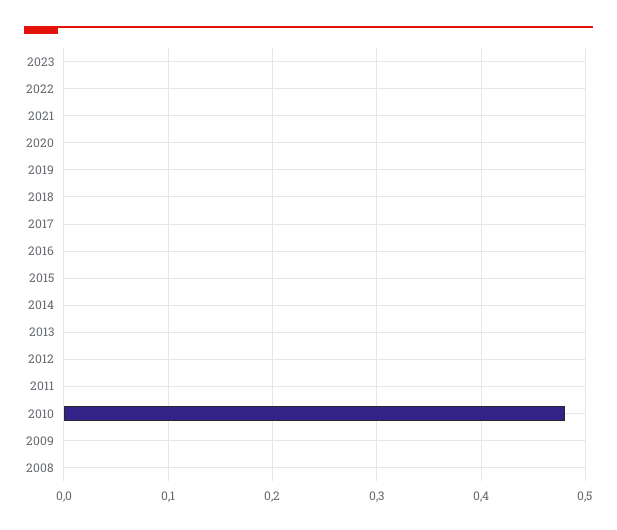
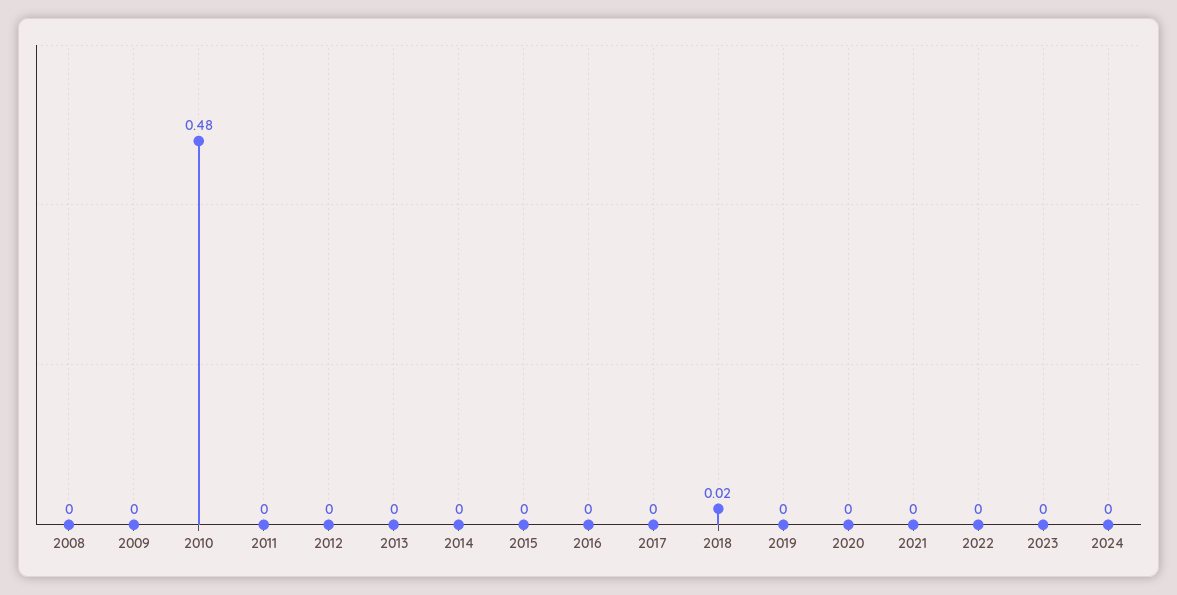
2018: 0 -> 0.02
2024: none -> 0

